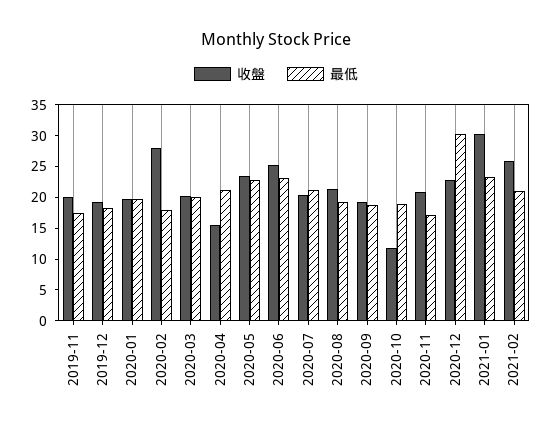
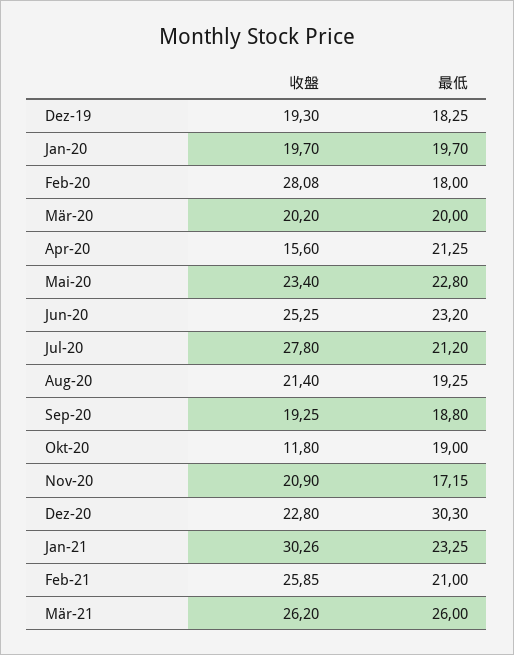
收盤, 2019-11: 20 -> none
最低, 2019-11: 17.5 -> none
收盤, 2020-07: 20 -> 27.8
收盤, Mär-21: none -> 26.2
最低, Mär-21: none -> 26

